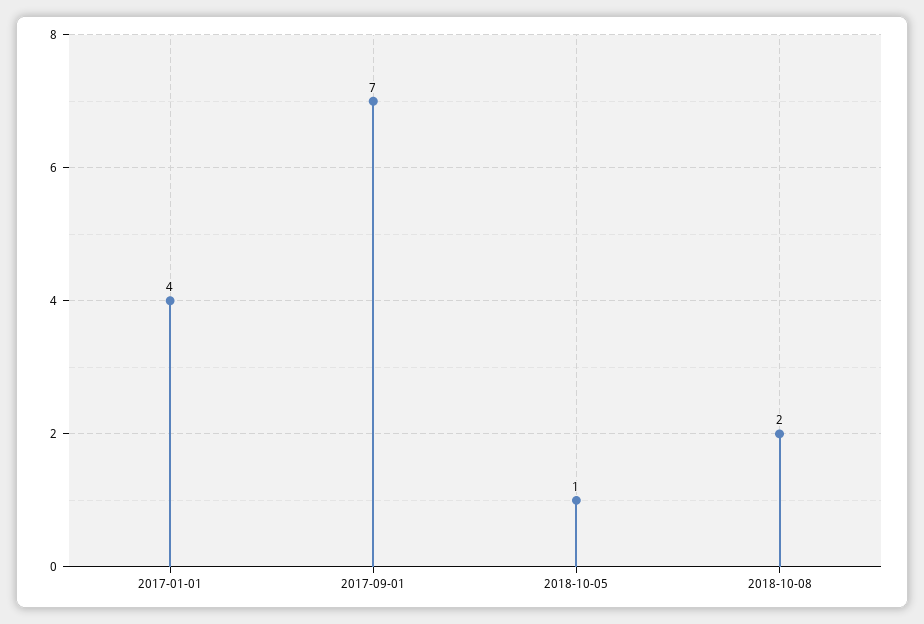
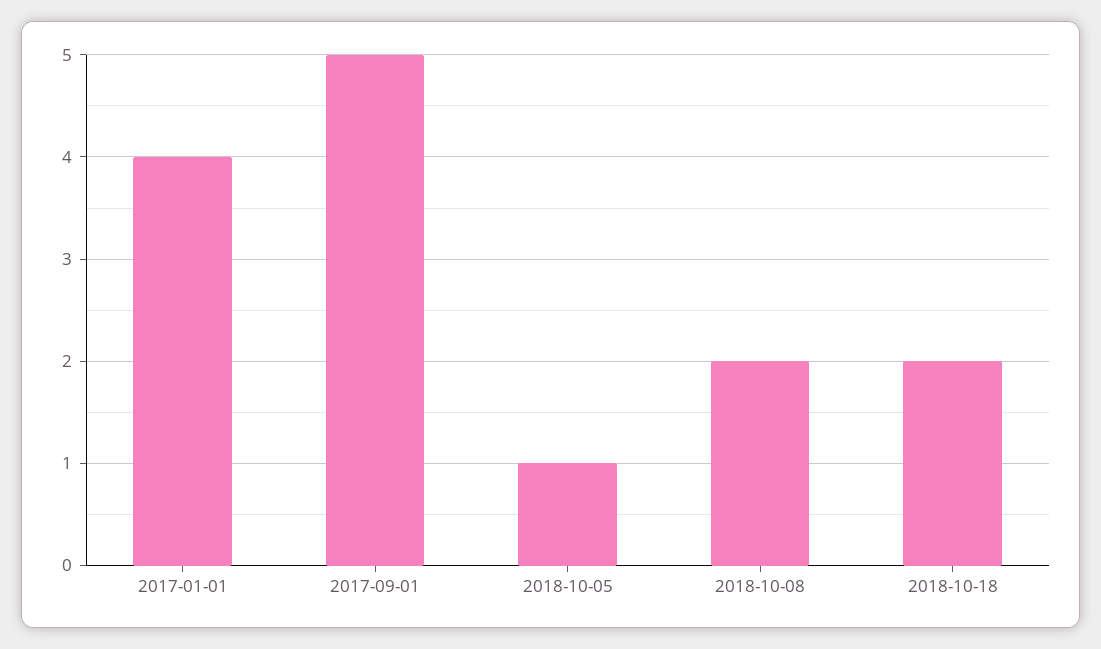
2017-09-01: 7 -> 5
2018-10-18: none -> 2

